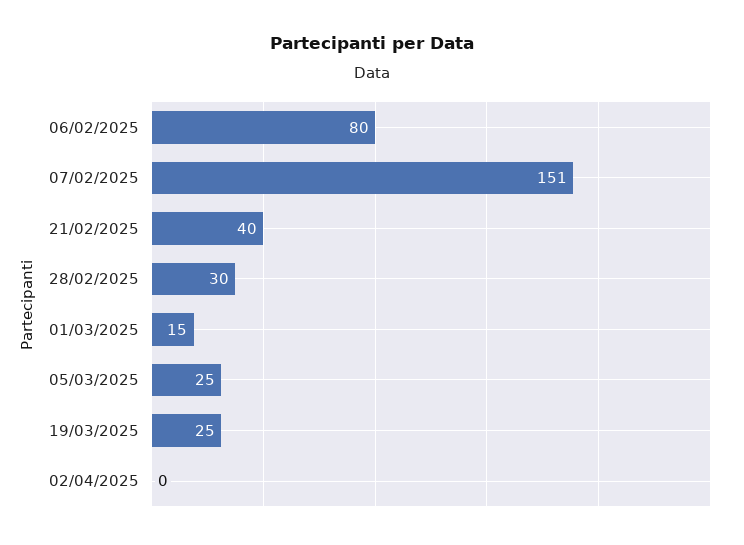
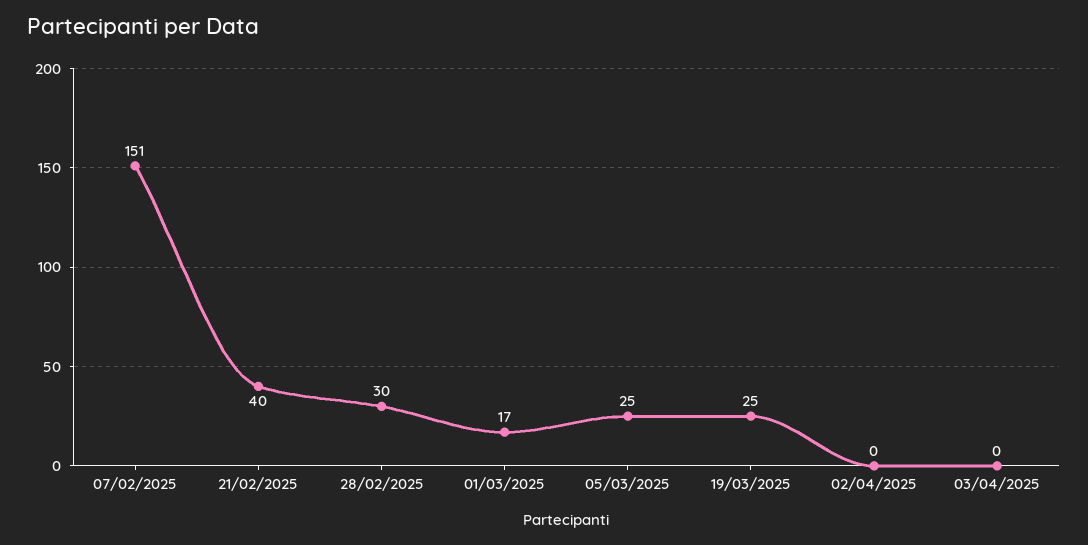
06/02/2025: 80 -> none
01/03/2025: 15 -> 17
03/04/2025: none -> 0

